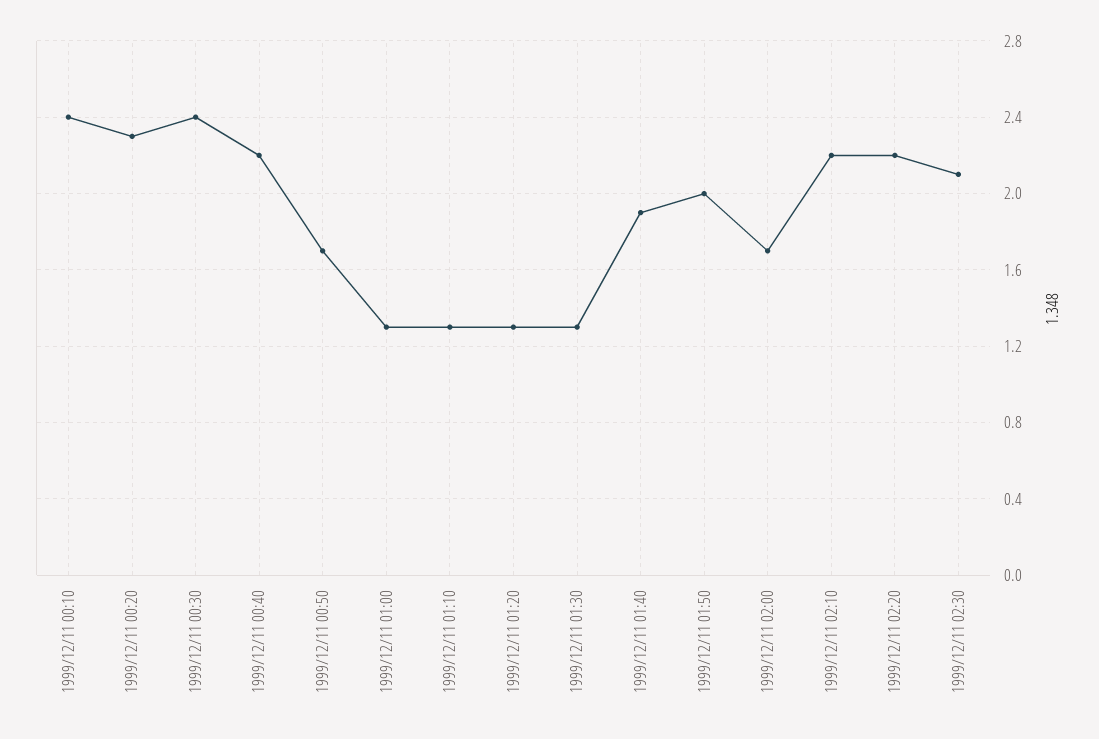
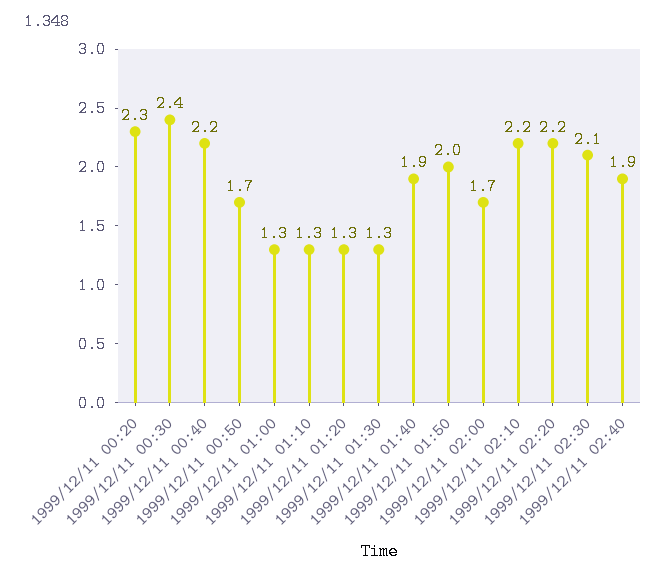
1999/12/11 00:10: 2.4 -> none
1999/12/11 02:40: none -> 1.9

